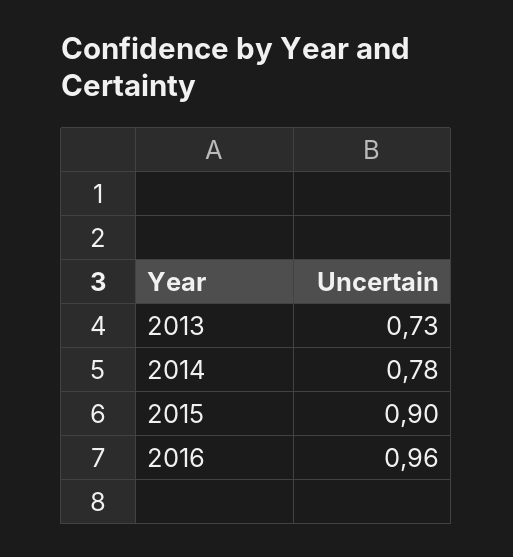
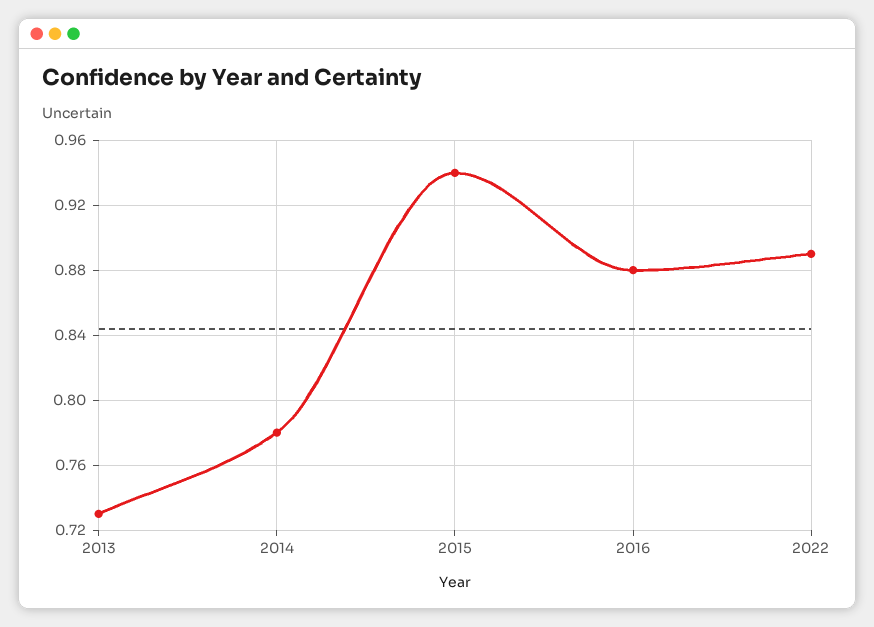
2015: 0.9 -> 0.94
2016: 0.96 -> 0.88
2022: none -> 0.89

